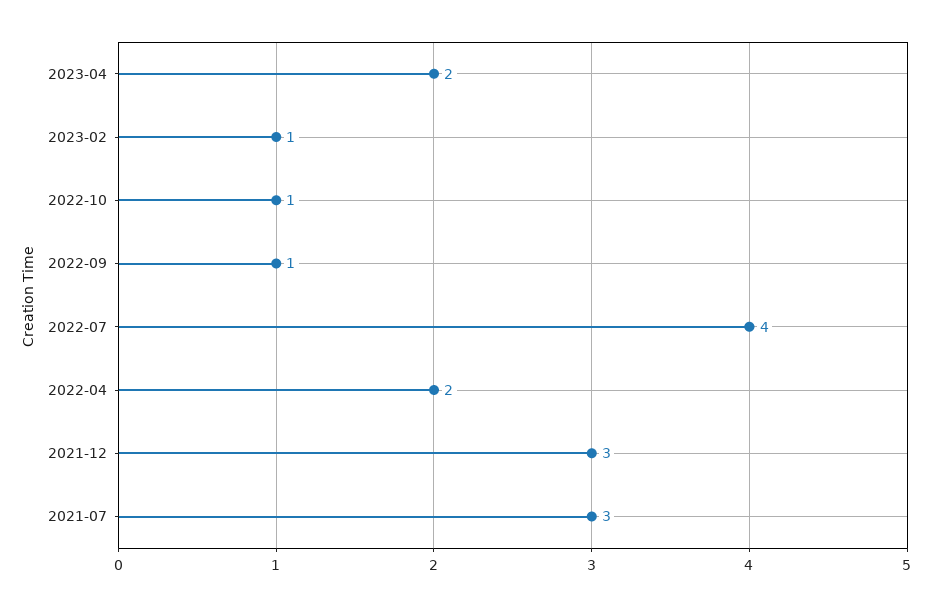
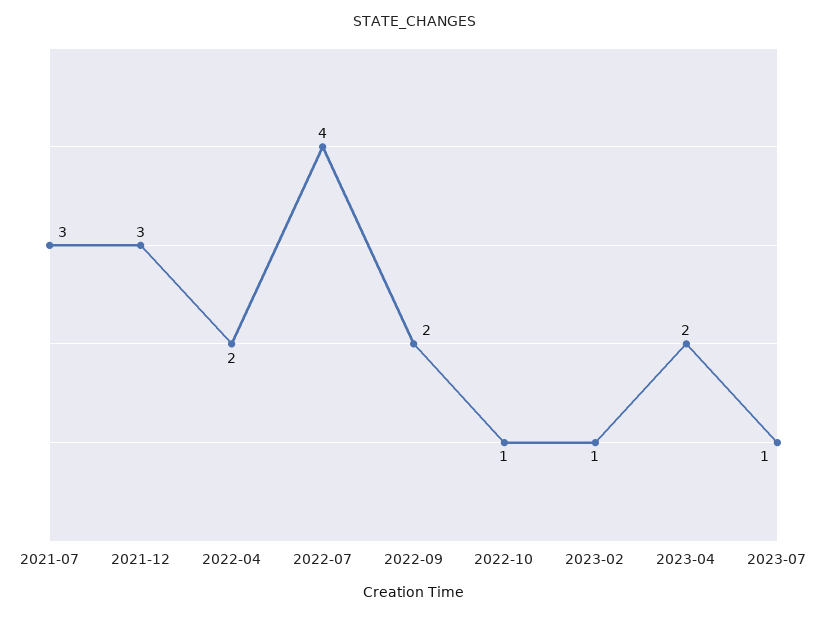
2022-09: 1 -> 2
2023-07: none -> 1

